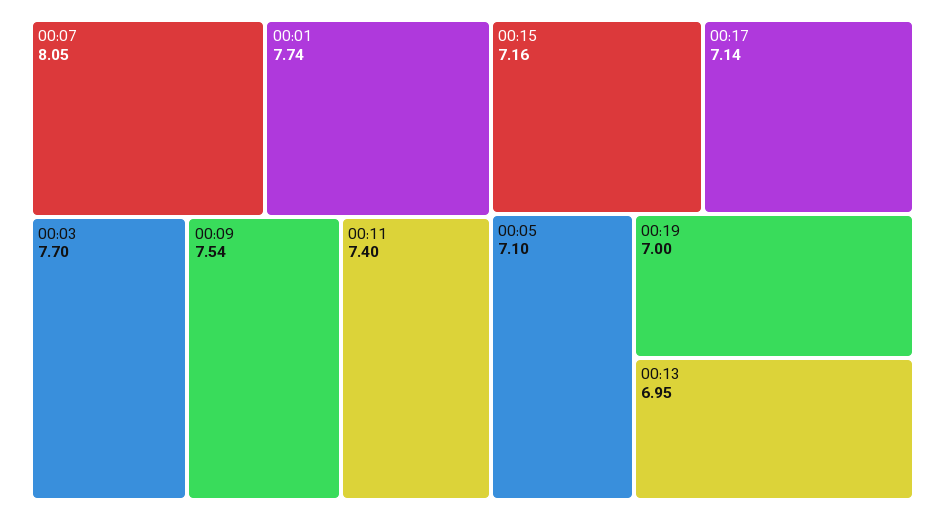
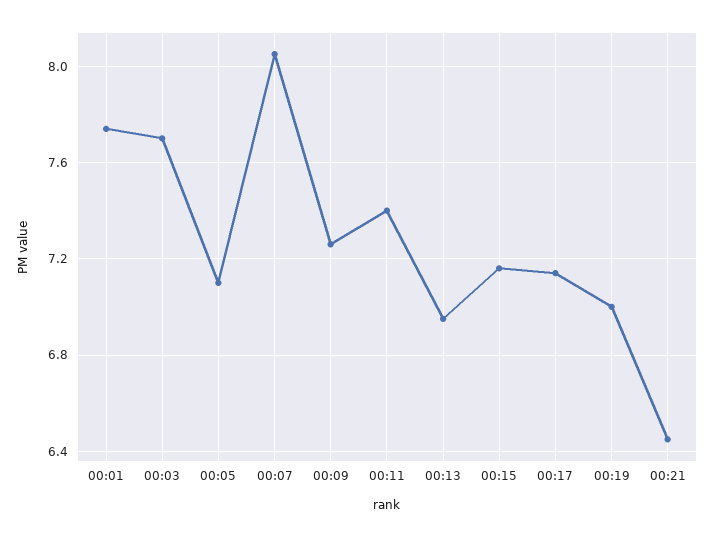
00:09: 7.54 -> 7.25
00:21: none -> 6.45

